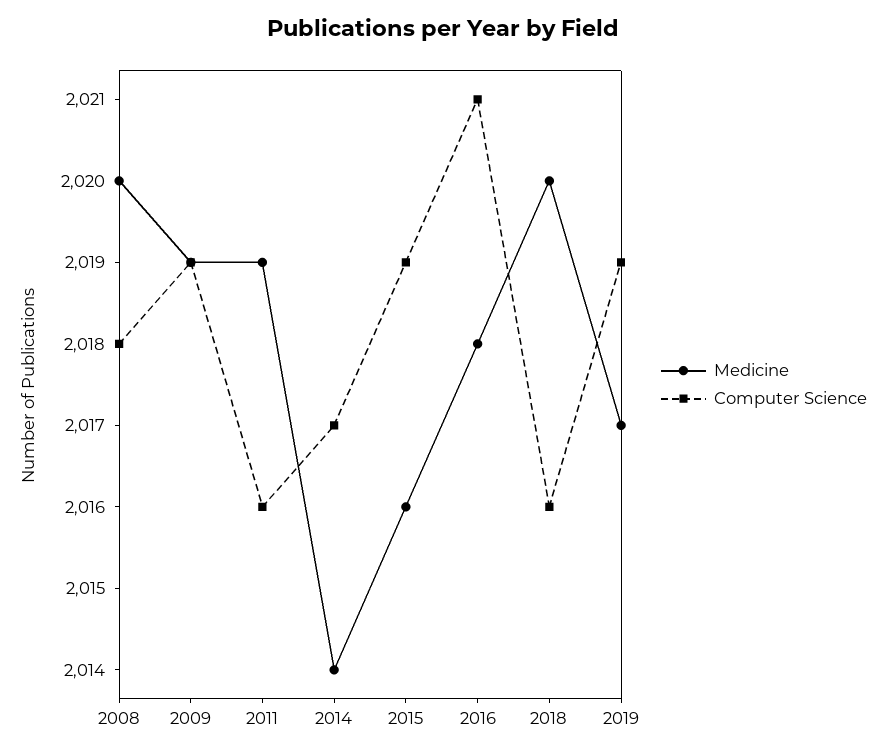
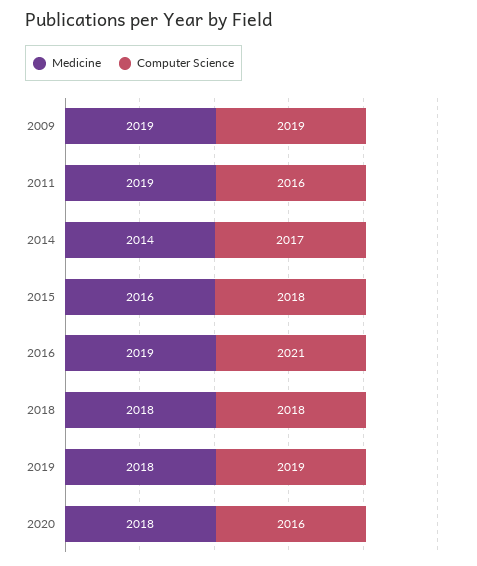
Medicine, 2008: 2020 -> none
Computer Science, 2008: 2018 -> none
Computer Science, 2015: 2019 -> 2018
Medicine, 2016: 2018 -> 2019
Medicine, 2018: 2020 -> 2018
Computer Science, 2018: 2016 -> 2018
Medicine, 2019: 2017 -> 2018
Medicine, 2020: none -> 2018
Computer Science, 2020: none -> 2016

